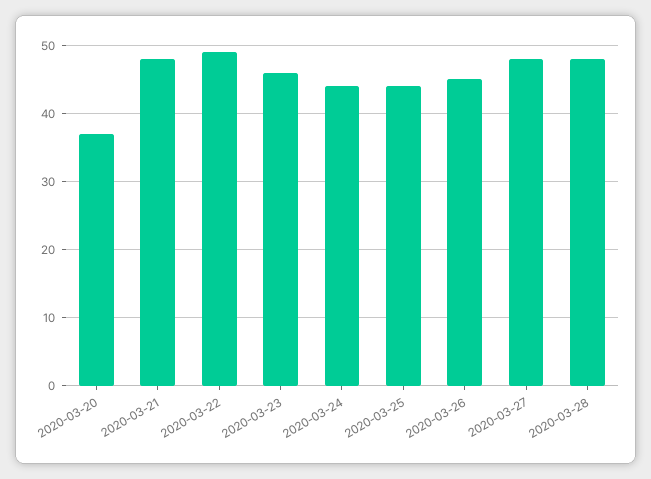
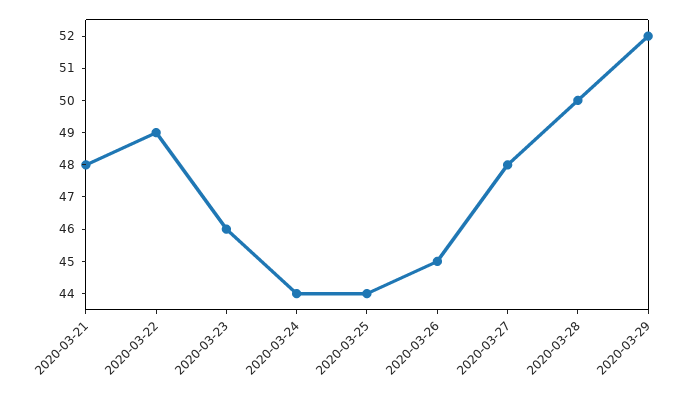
2020-03-20: 37 -> none
2020-03-28: 48 -> 50
2020-03-29: none -> 52

